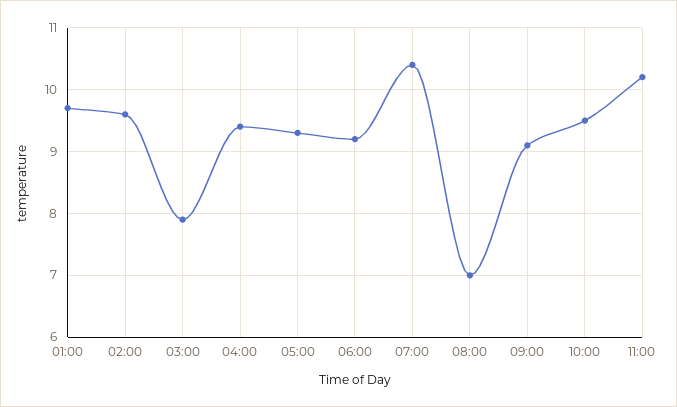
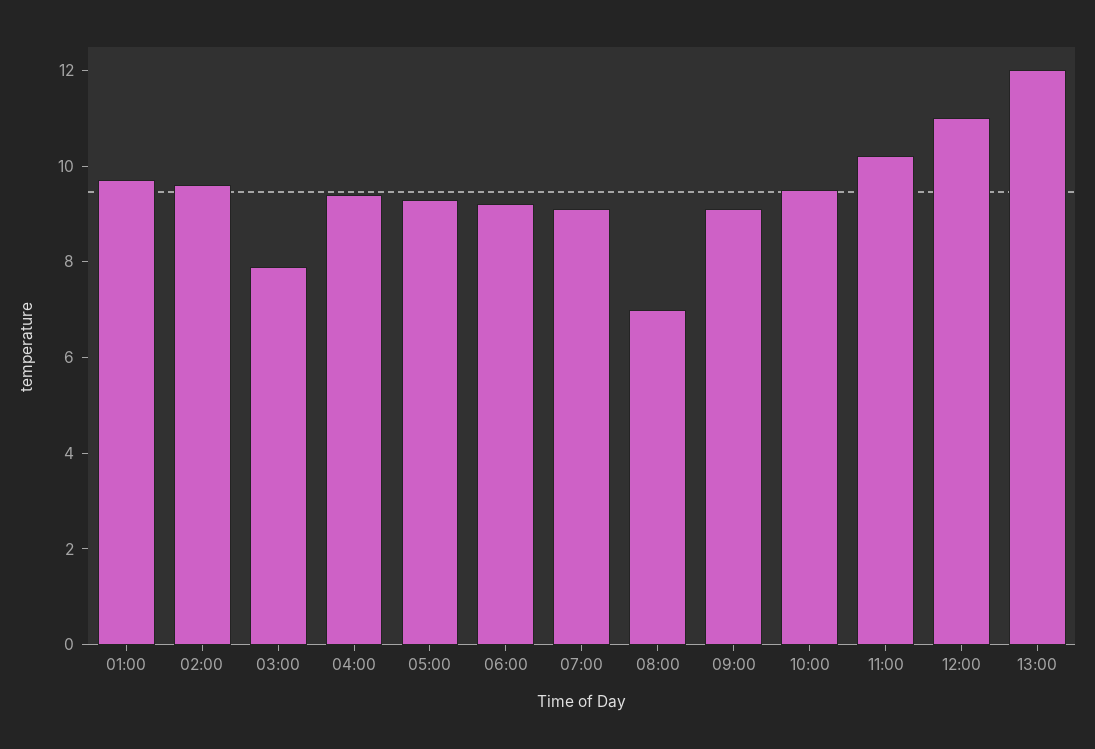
07:00: 10.4 -> 9
12:00: none -> 11
13:00: none -> 12

